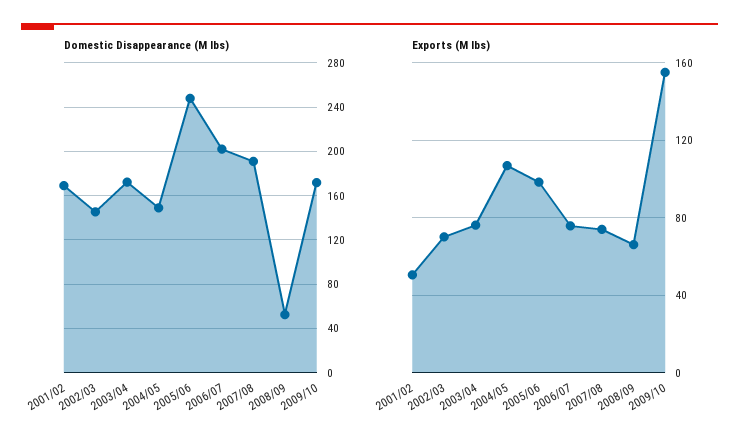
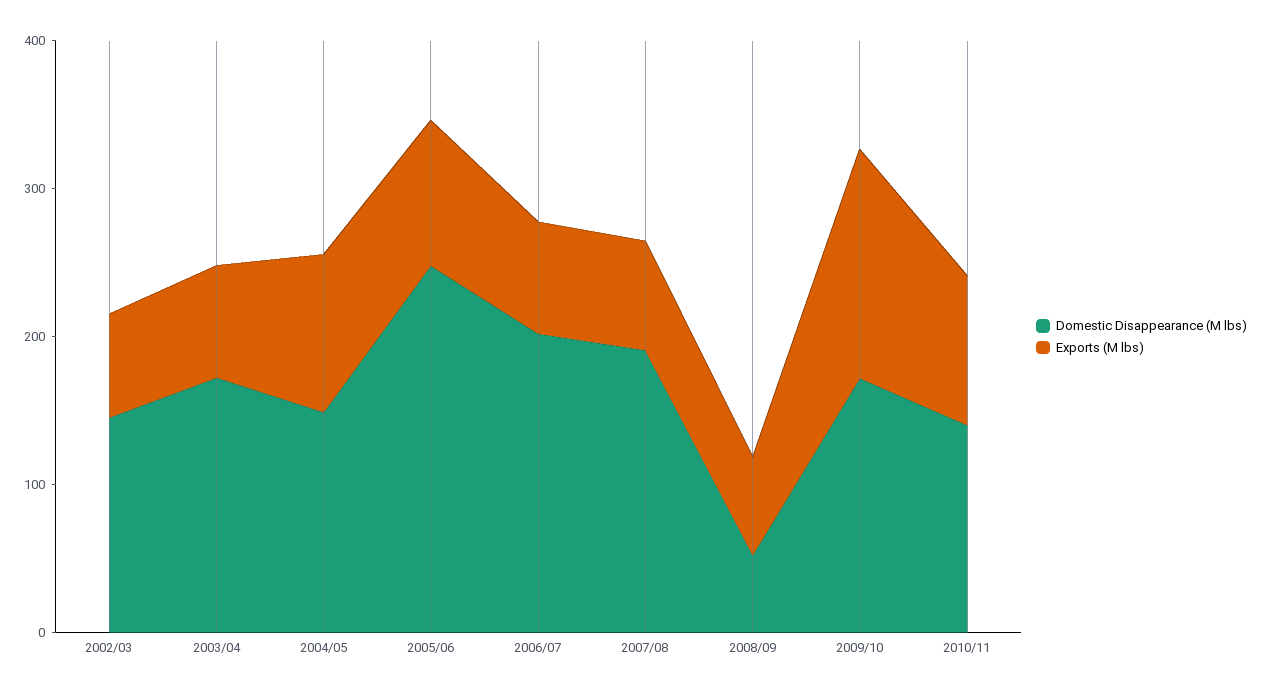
Domestic Disappearance (M lbs), 2001/02: 170 -> none
Exports (M lbs), 2001/02: 50 -> none
Domestic Disappearance (M lbs), 2010/11: none -> 140
Exports (M lbs), 2010/11: none -> 100

